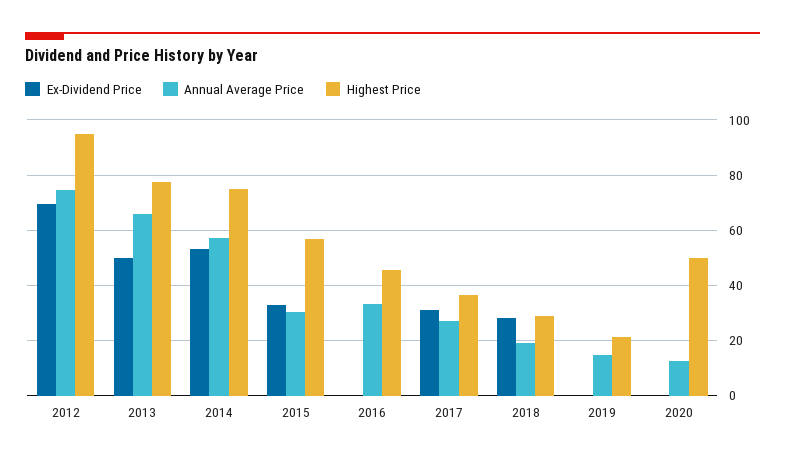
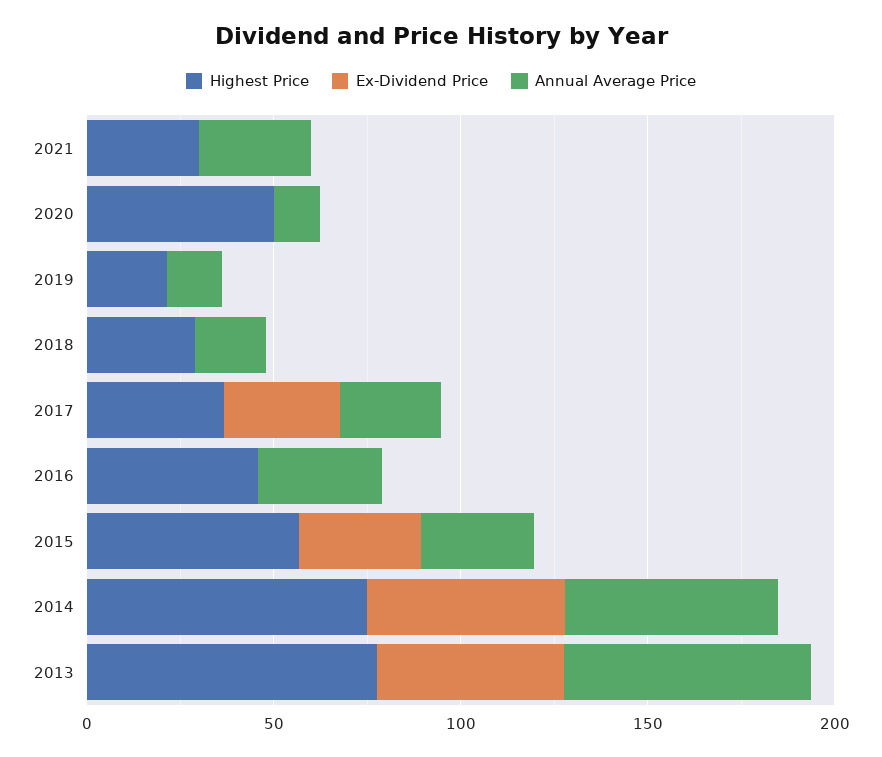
Ex-Dividend Price, 2012: 70 -> none
Annual Average Price, 2012: 75 -> none
Highest Price, 2012: 95 -> none
Ex-Dividend Price, 2018: 27.5 -> 0
Highest Price, 2021: none -> 30
Ex-Dividend Price, 2021: none -> 0
Annual Average Price, 2021: none -> 30

